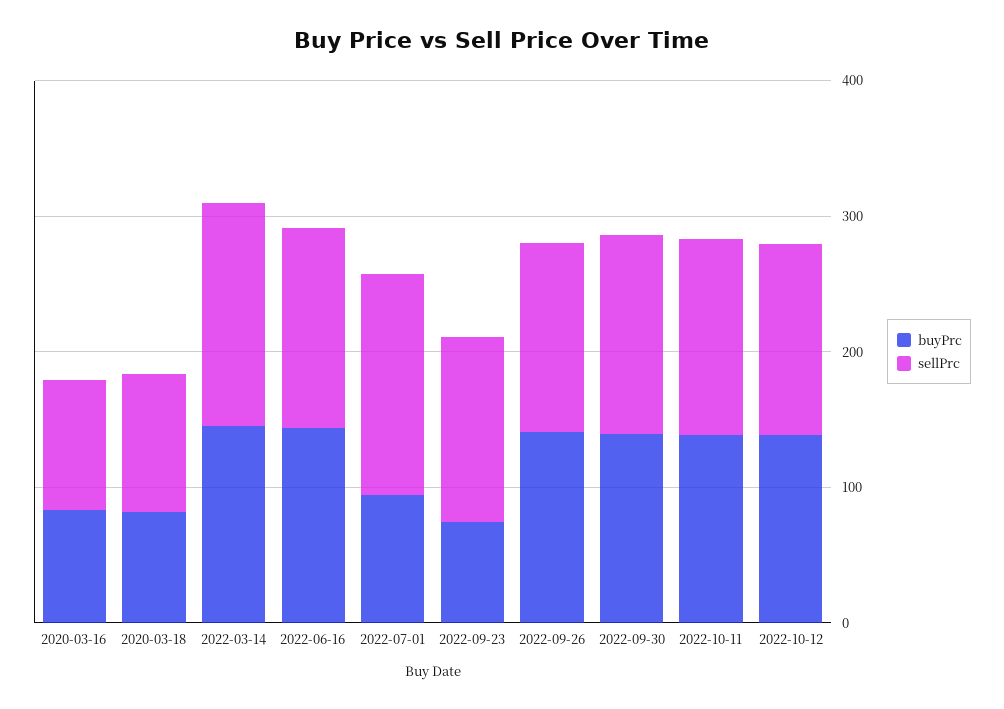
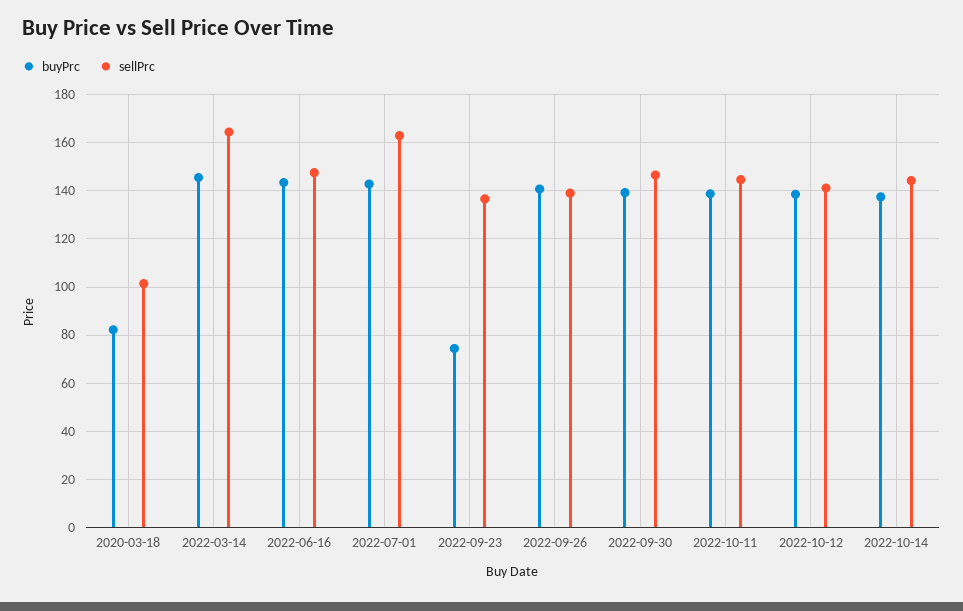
buyPrc, 2020-03-16: 80 -> none
sellPrc, 2020-03-16: 100 -> none
buyPrc, 2022-07-01: 100 -> 142.5
buyPrc, 2022-10-14: none -> 137.5
sellPrc, 2022-10-14: none -> 145

